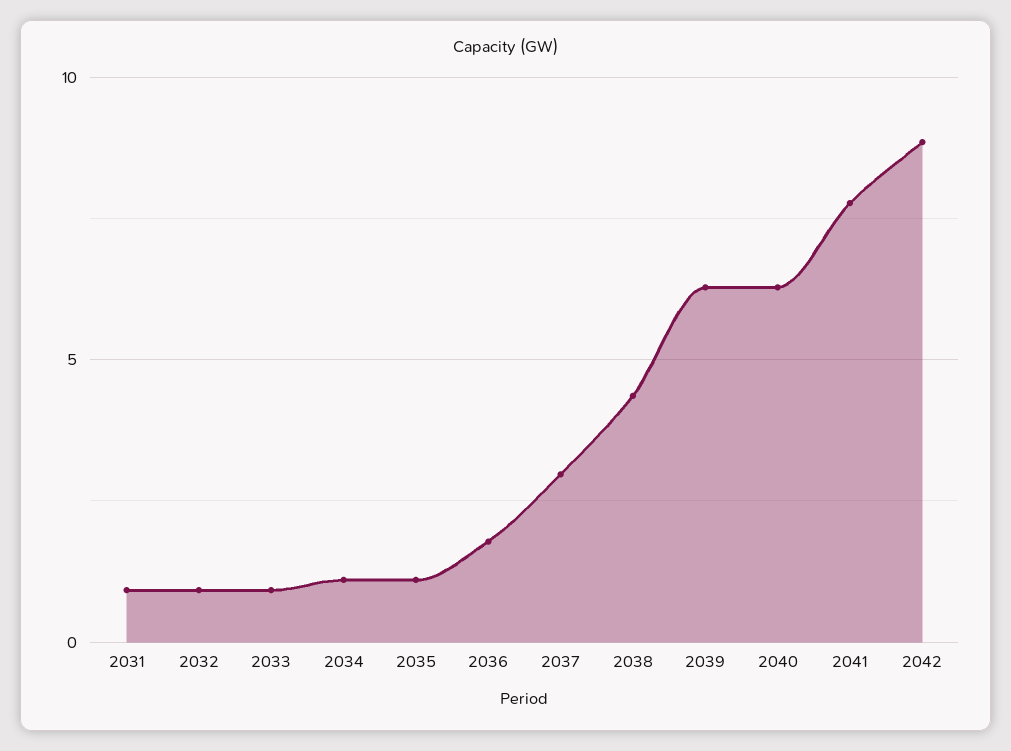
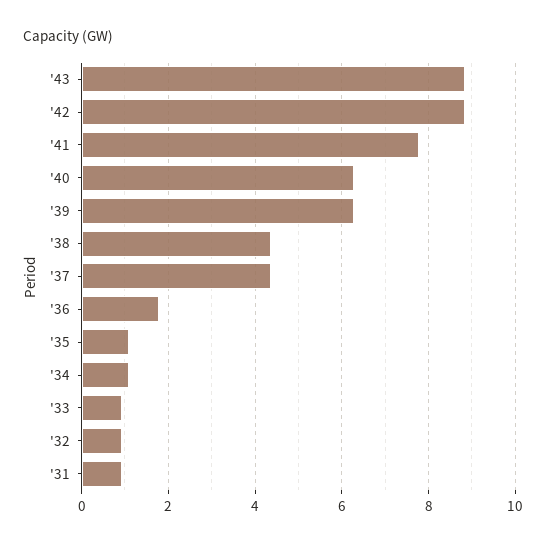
2037: 3 -> 4.4
'43: none -> 8.8

